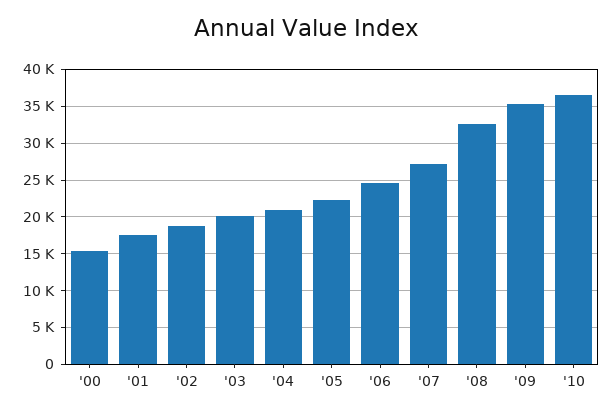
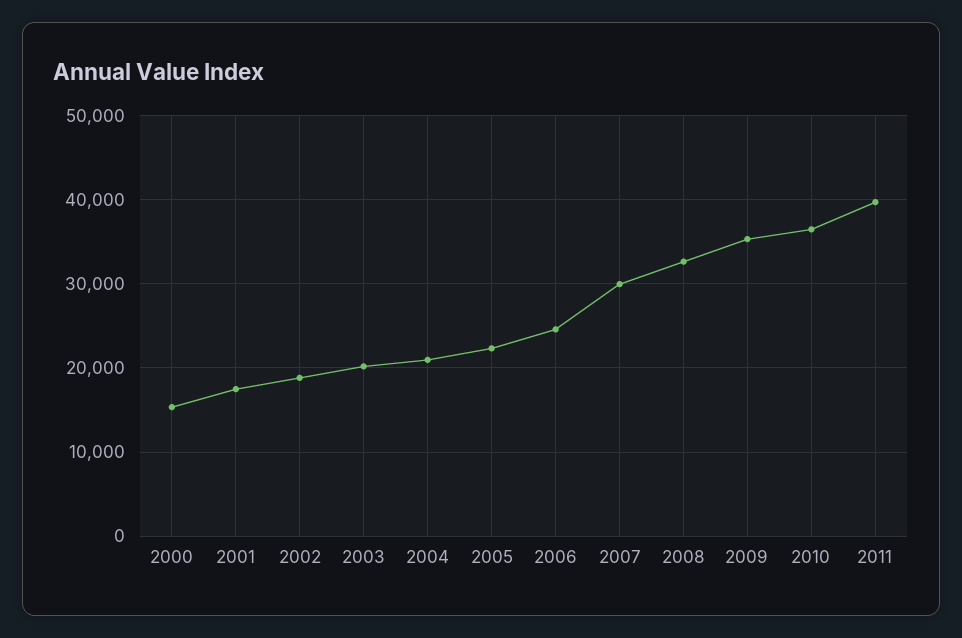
'07: 27000 -> 30000
2011: none -> 40000

